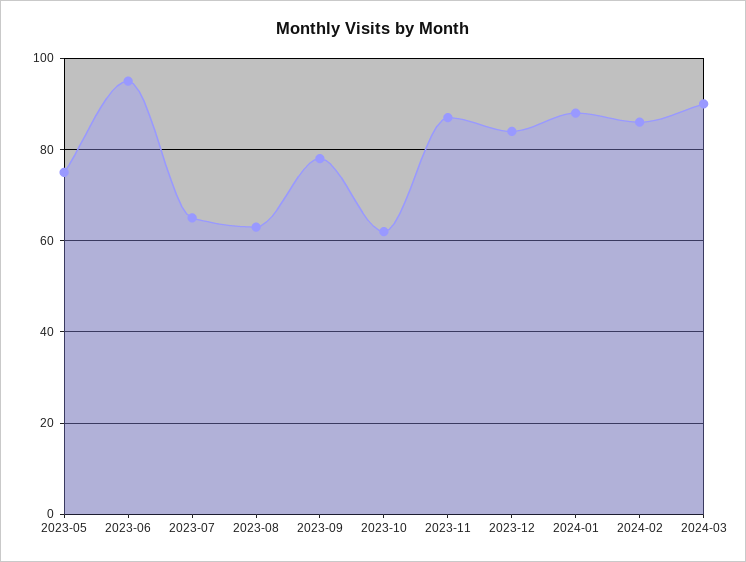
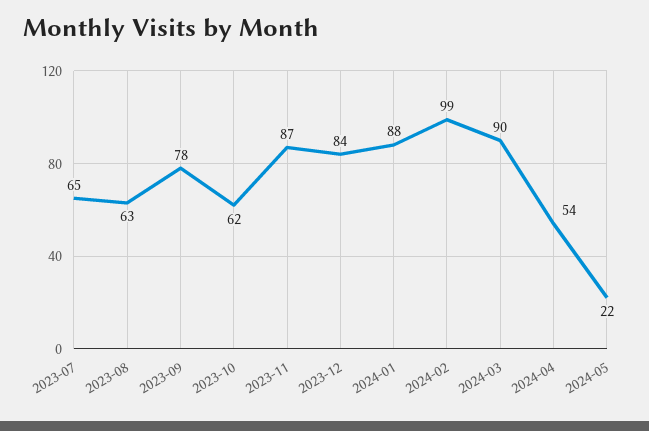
2023-05: 75 -> none
2023-06: 95 -> none
2024-02: 85 -> 99
2024-04: none -> 54
2024-05: none -> 22

